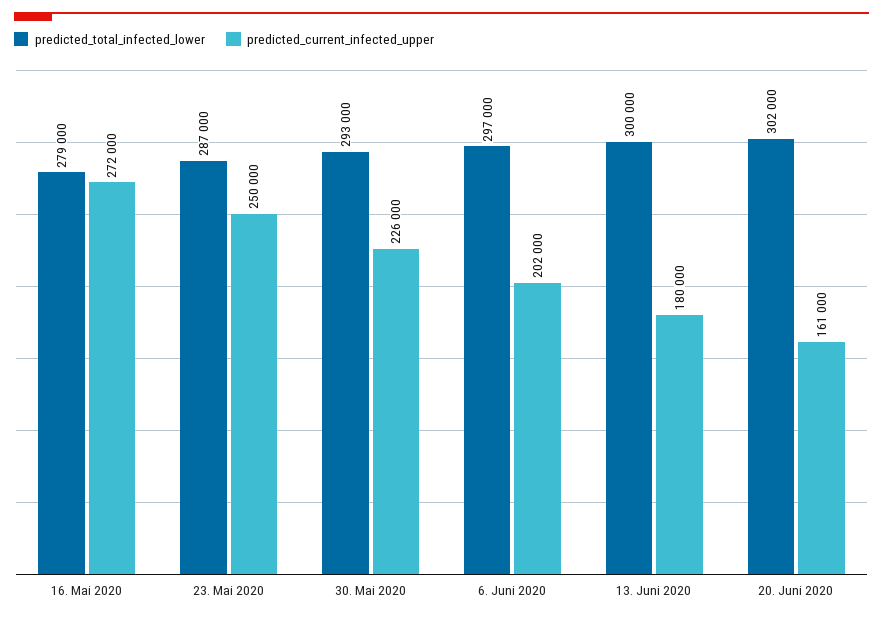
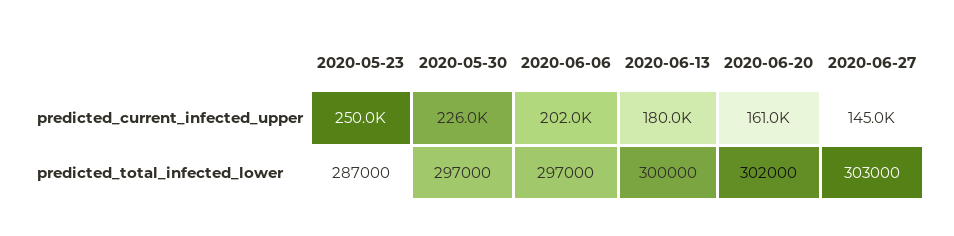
predicted_total_infected_lower, 16. Mai 2020: 279000 -> none
predicted_current_infected_upper, 16. Mai 2020: 272000 -> none
predicted_total_infected_lower, 30. Mai 2020: 293000 -> 297000
predicted_current_infected_upper, 2020-06-27: none -> 145000
predicted_total_infected_lower, 2020-06-27: none -> 303000

